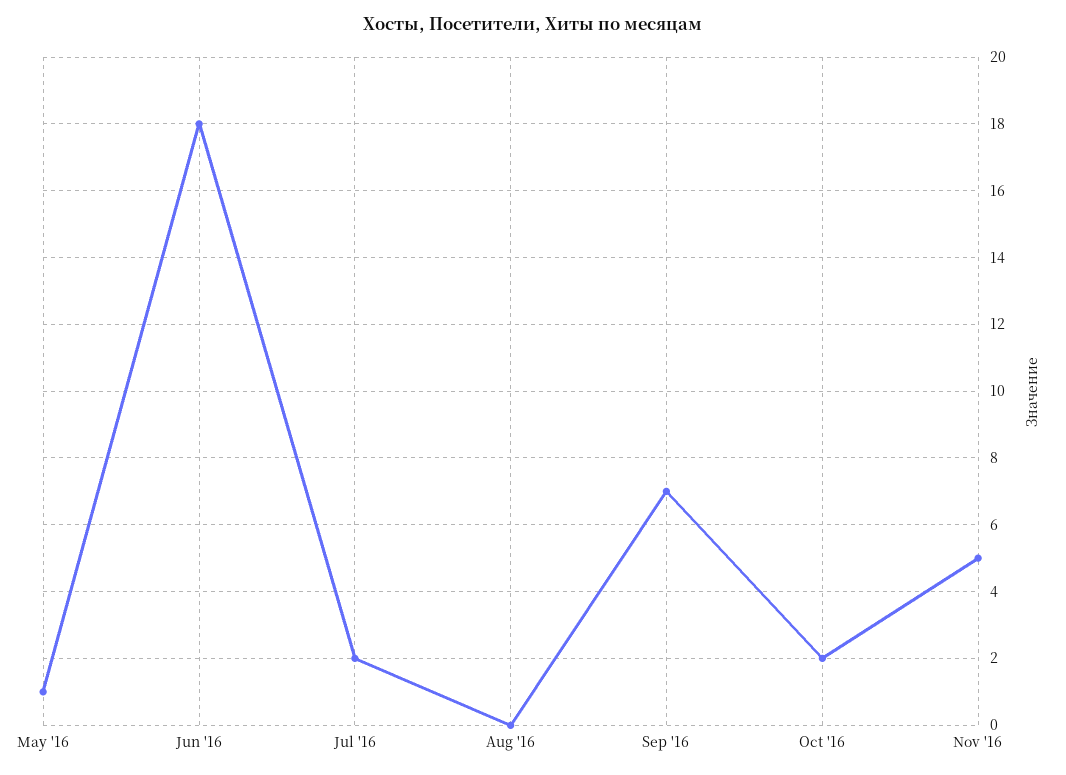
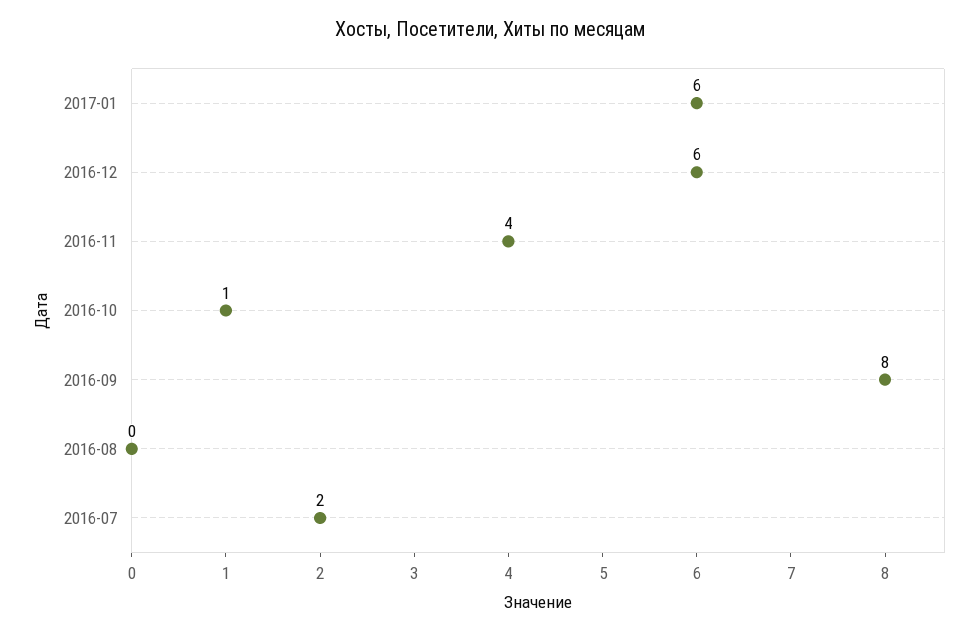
May '16: 1 -> none
Jun '16: 18 -> none
Sep '16: 7 -> 8
Oct '16: 2 -> 1
Nov '16: 5 -> 4
2017-01: none -> 6
2016-12: none -> 6

